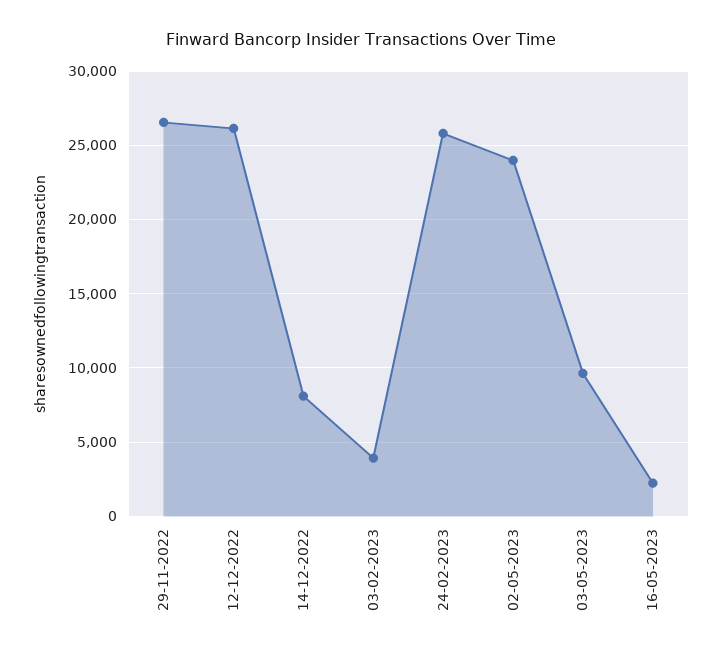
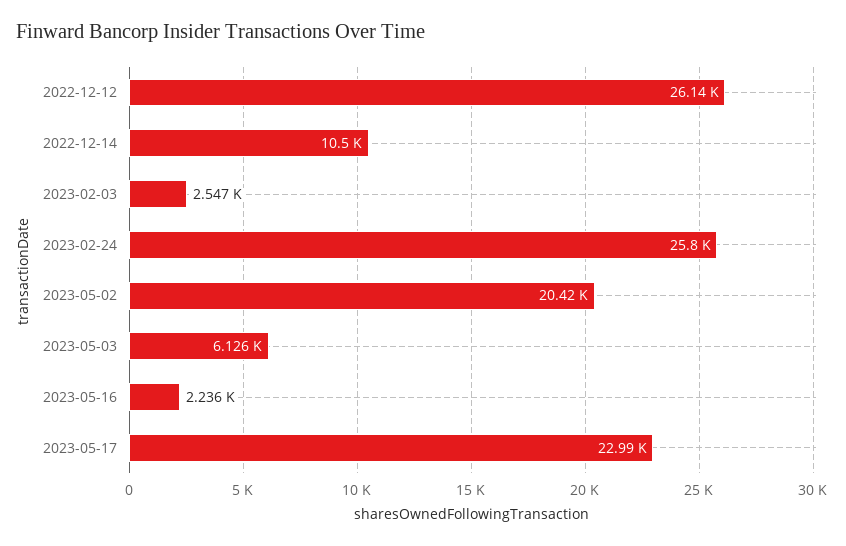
29-11-2022: 26500 -> none
14-12-2022: 8000 -> 10500
03-02-2023: 4000 -> 2547
02-05-2023: 24000 -> 20420
03-05-2023: 9500 -> 6126
2023-05-17: none -> 22990

